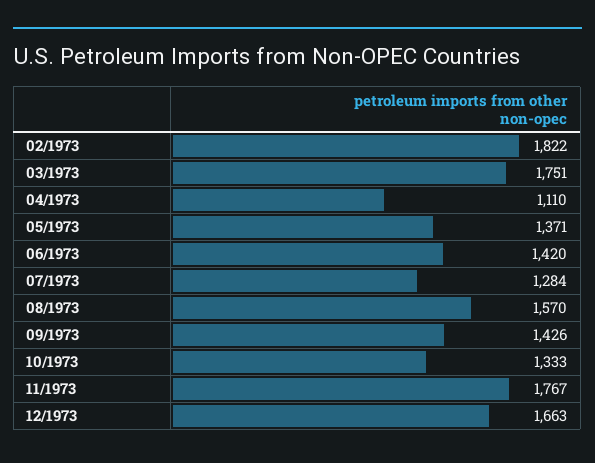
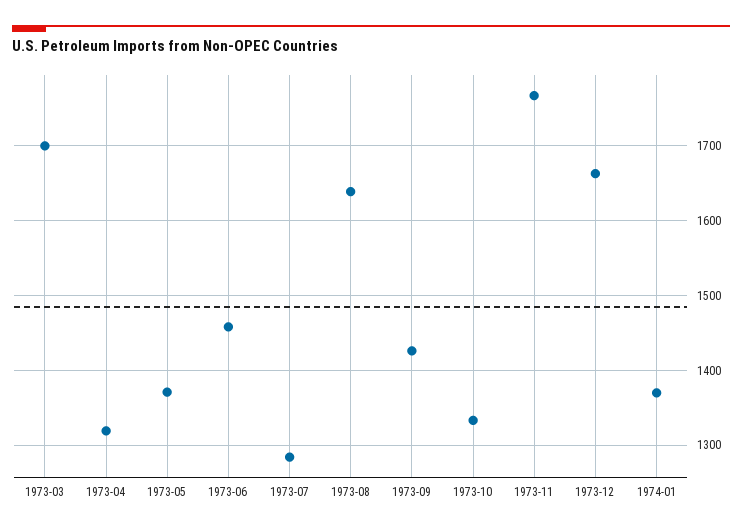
02/1973: 1822 -> none
03/1973: 1751 -> 1700
04/1973: 1110 -> 1320
06/1973: 1420 -> 1460
08/1973: 1570 -> 1640
1974-01: none -> 1370

